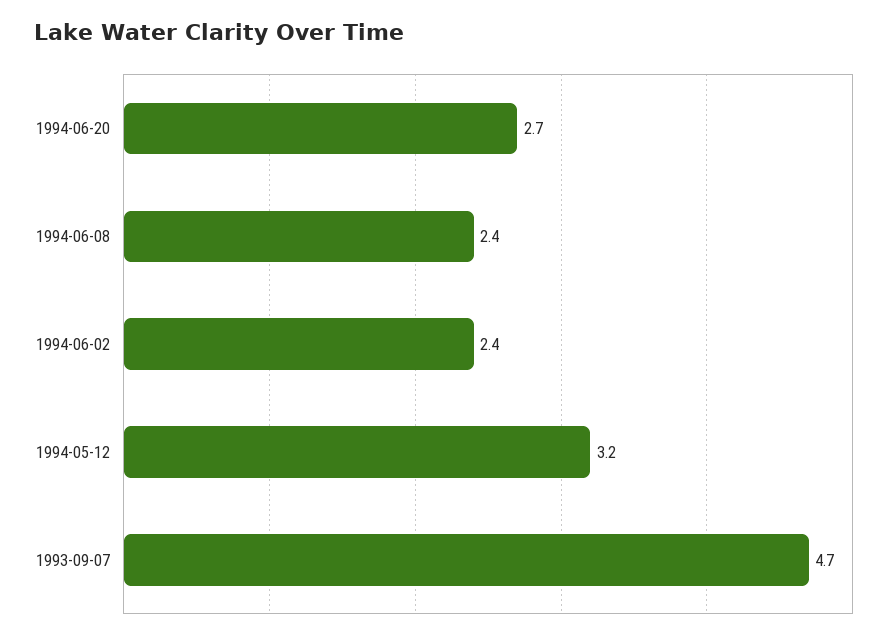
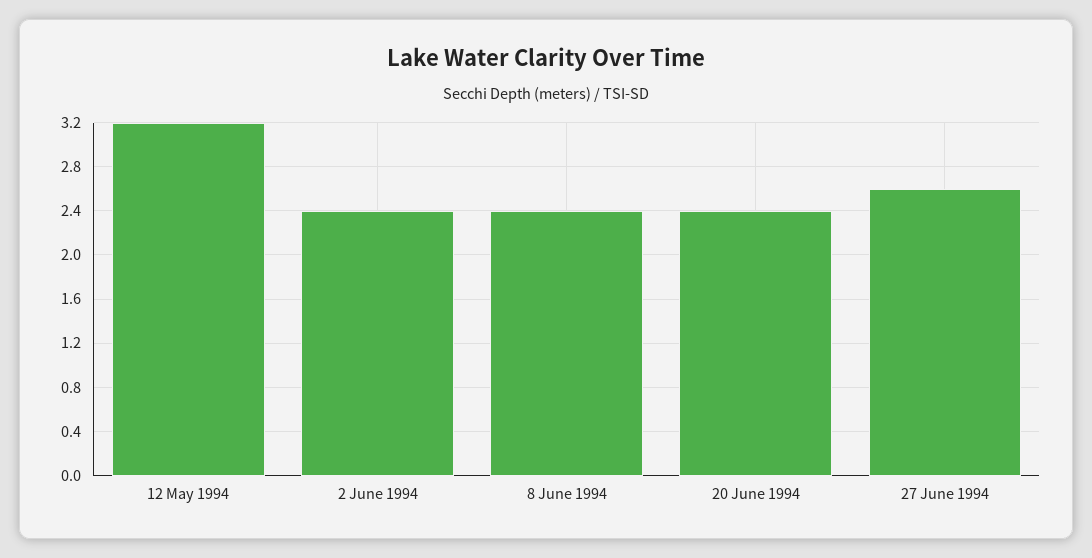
1994-06-20: 2.7 -> 2.4
1993-09-07: 4.7 -> none
27 June 1994: none -> 2.6

